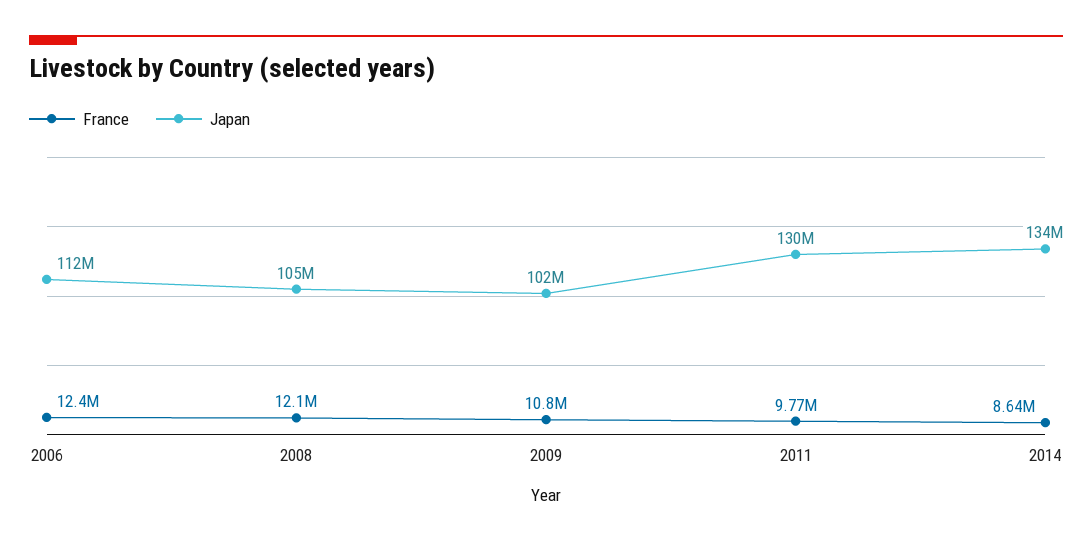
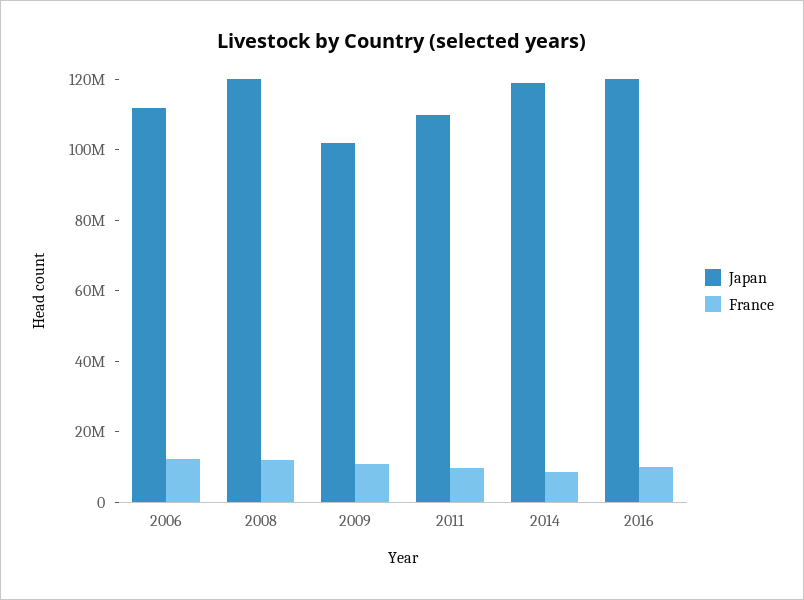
Japan, 2008: 105000000 -> 120000000
Japan, 2011: 130000000 -> 110000000
Japan, 2014: 134000000 -> 120000000
Japan, 2016: none -> 120000000
France, 2016: none -> 10000000

